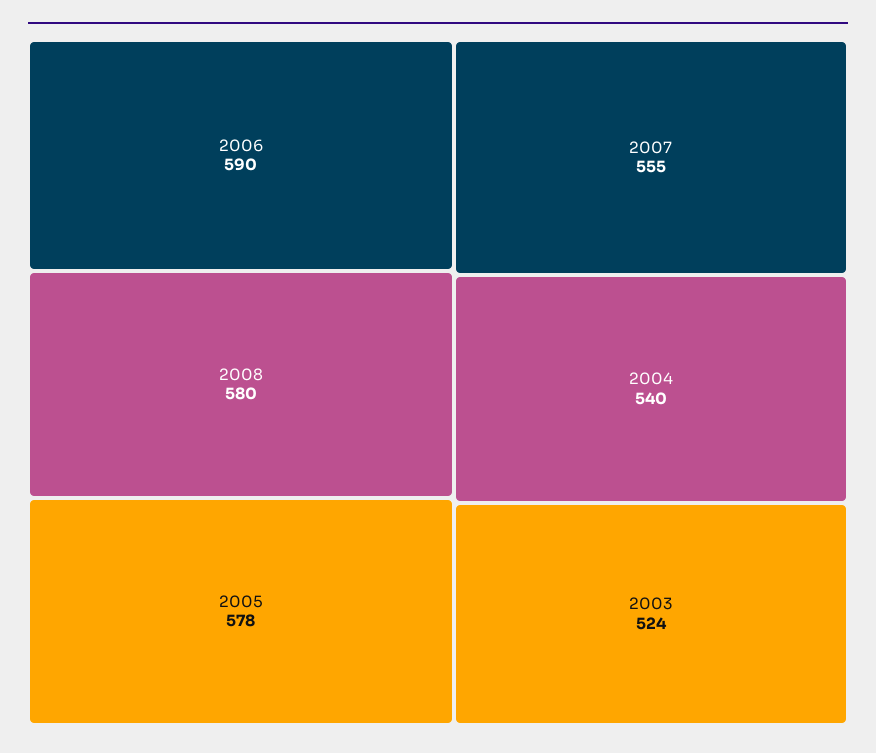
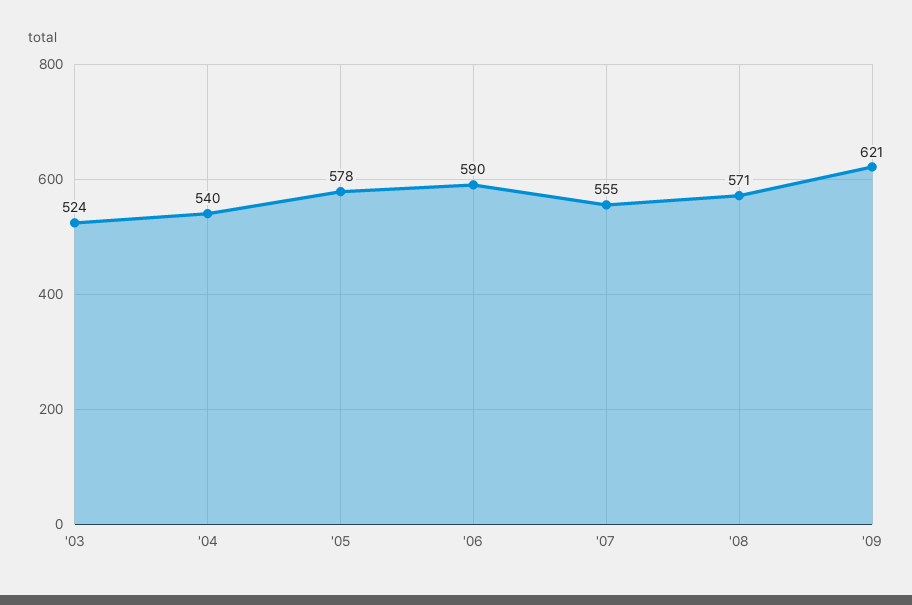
2008: 580 -> 571
'09: none -> 621

